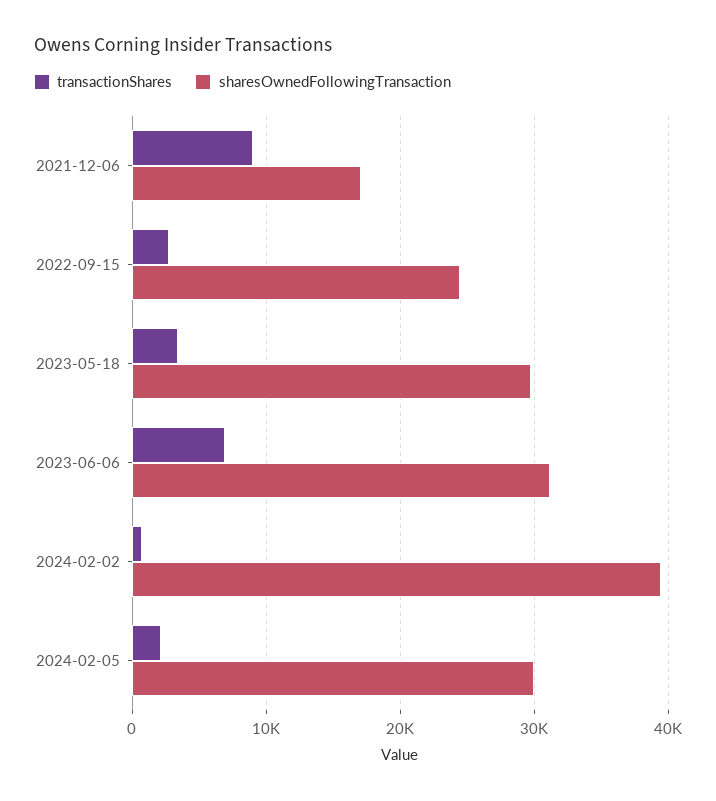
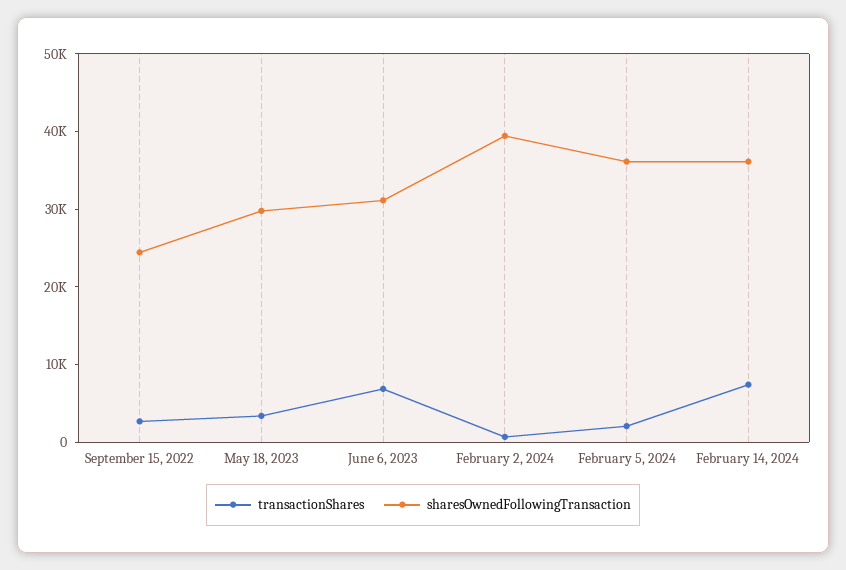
transactionShares, 2021-12-06: 9000 -> none
sharesOwnedFollowingTransaction, 2021-12-06: 17000 -> none
sharesOwnedFollowingTransaction, 2024-02-05: 30000 -> 36000
transactionShares, February 14, 2024: none -> 8000
sharesOwnedFollowingTransaction, February 14, 2024: none -> 36000

